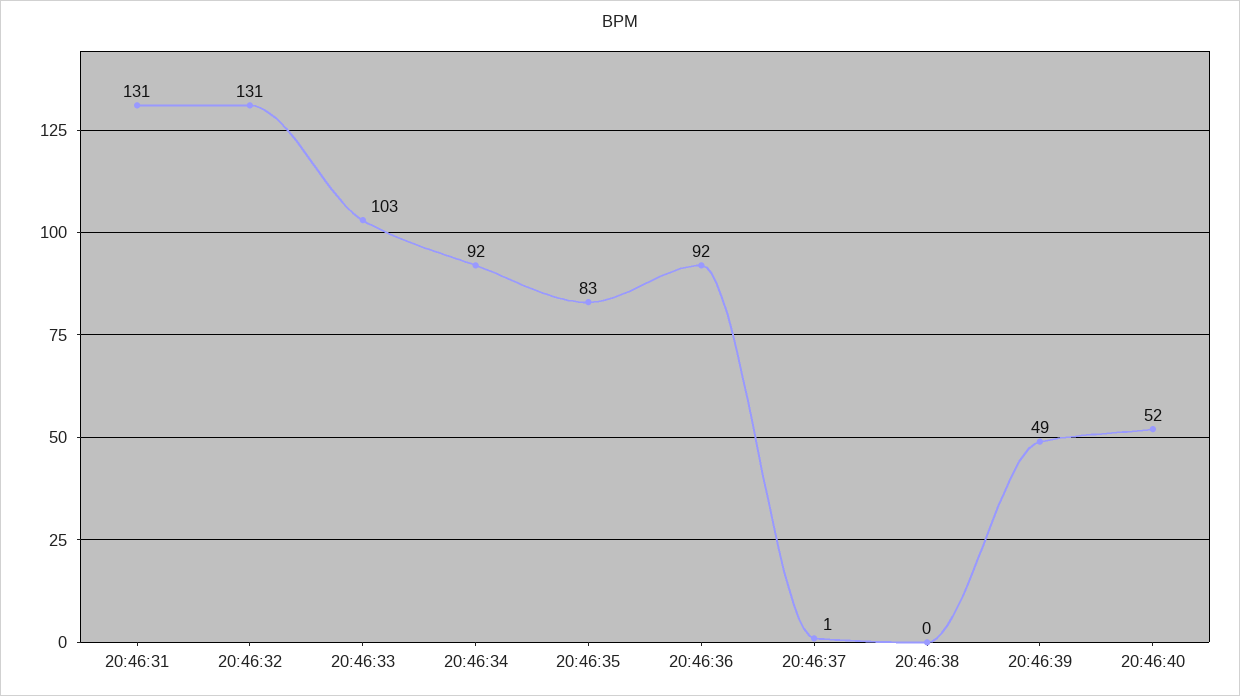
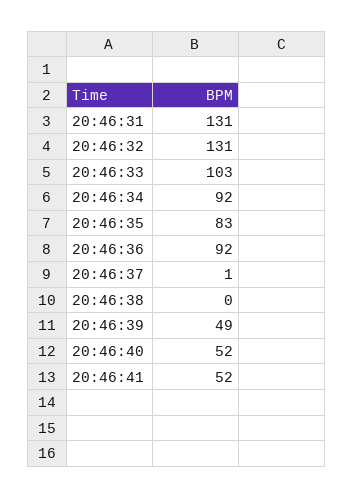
20:46:41: none -> 52

